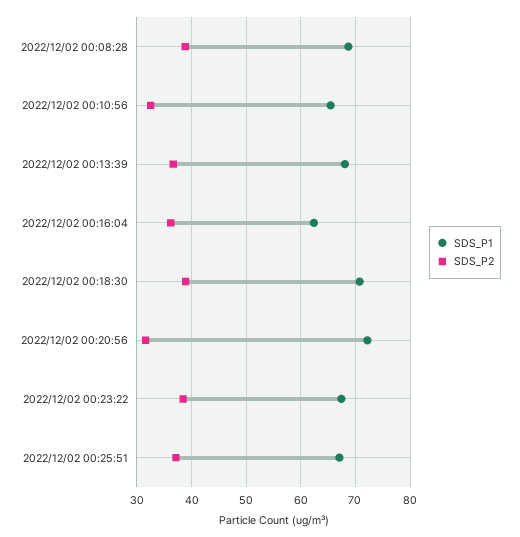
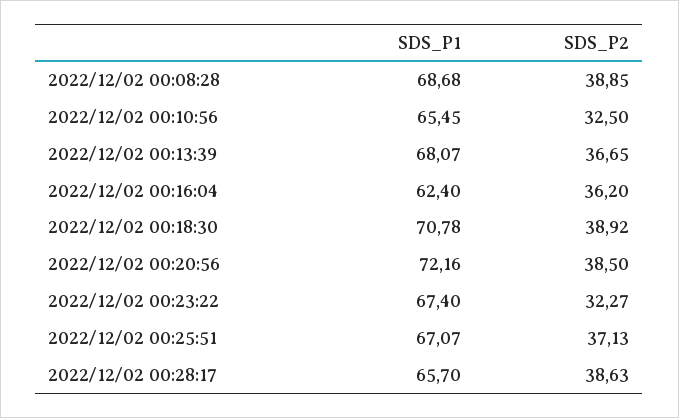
SDS_P2, 2022/12/02 00:20:56: 32 -> 38.5
SDS_P2, 2022/12/02 00:23:22: 38 -> 32.27
SDS_P1, 2022/12/02 00:28:17: none -> 65.7
SDS_P2, 2022/12/02 00:28:17: none -> 38.63

